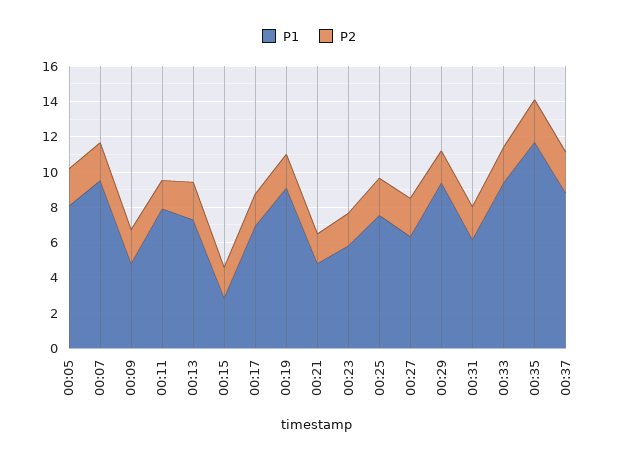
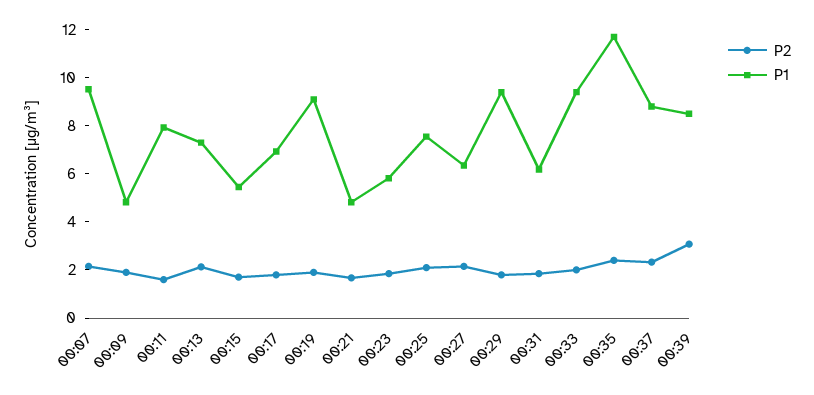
P1, 00:05: 8 -> none
P2, 00:05: 2 -> none
P1, 00:15: 3 -> 5.5
P2, 00:39: none -> 3
P1, 00:39: none -> 8.5

